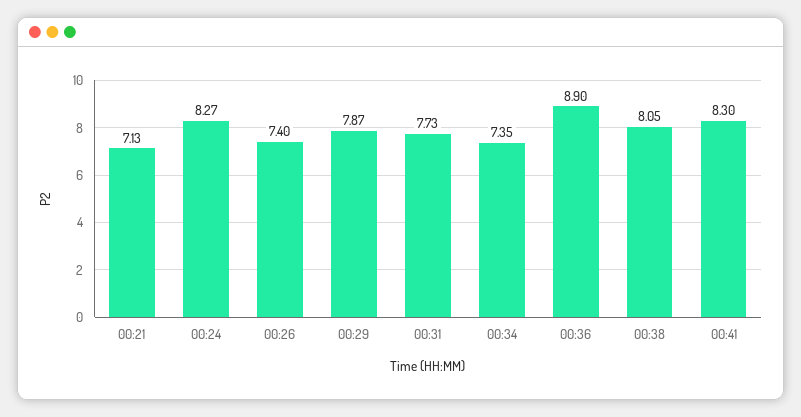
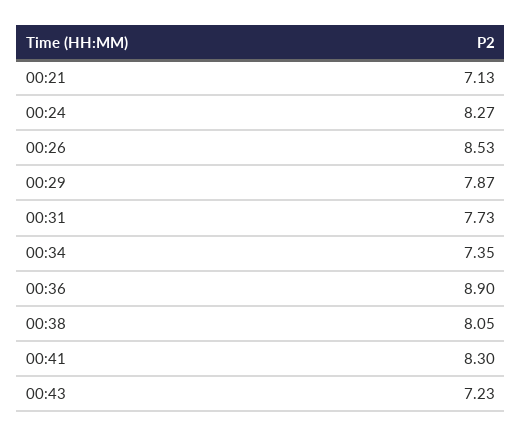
00:26: 7.4 -> 8.53
00:43: none -> 7.23

